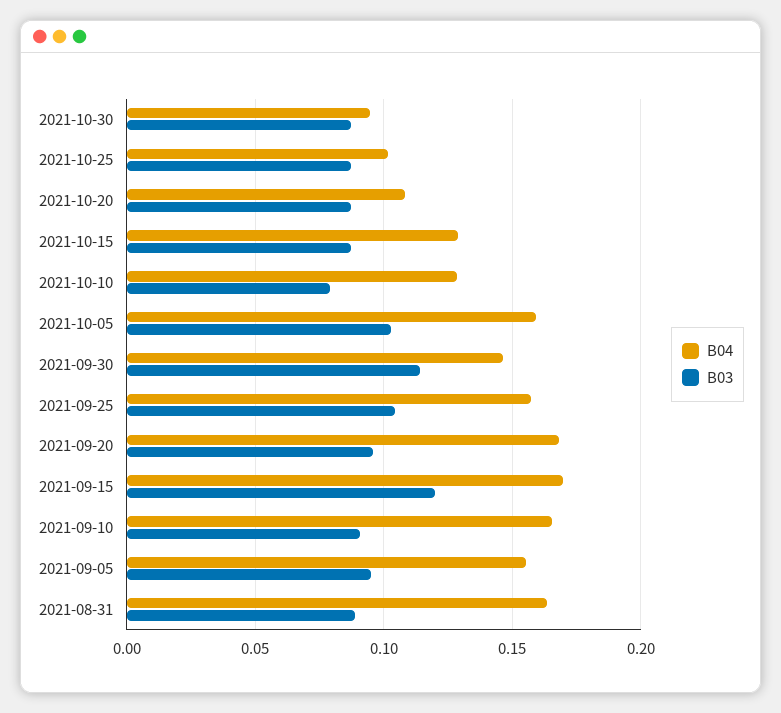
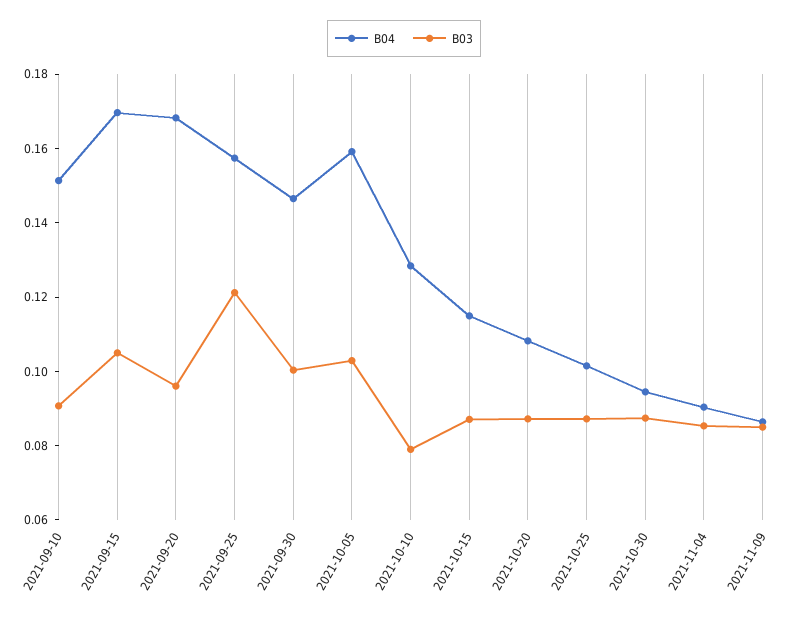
B04, 2021-10-15: 0.13 -> 0.115
B03, 2021-09-30: 0.115 -> 0.1
B03, 2021-09-25: 0.105 -> 0.12
B03, 2021-09-15: 0.12 -> 0.105
B04, 2021-09-10: 0.165 -> 0.15
B04, 2021-09-05: 0.155 -> none
B03, 2021-09-05: 0.095 -> none
B04, 2021-08-31: 0.165 -> none
B03, 2021-08-31: 0.09 -> none
B04, 2021-11-04: none -> 0.09
B03, 2021-11-04: none -> 0.085
B04, 2021-11-09: none -> 0.085
B03, 2021-11-09: none -> 0.085

